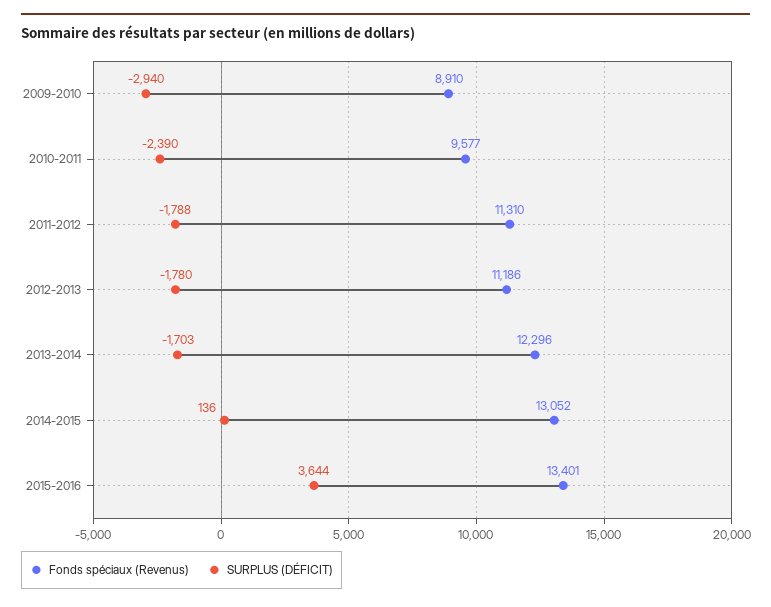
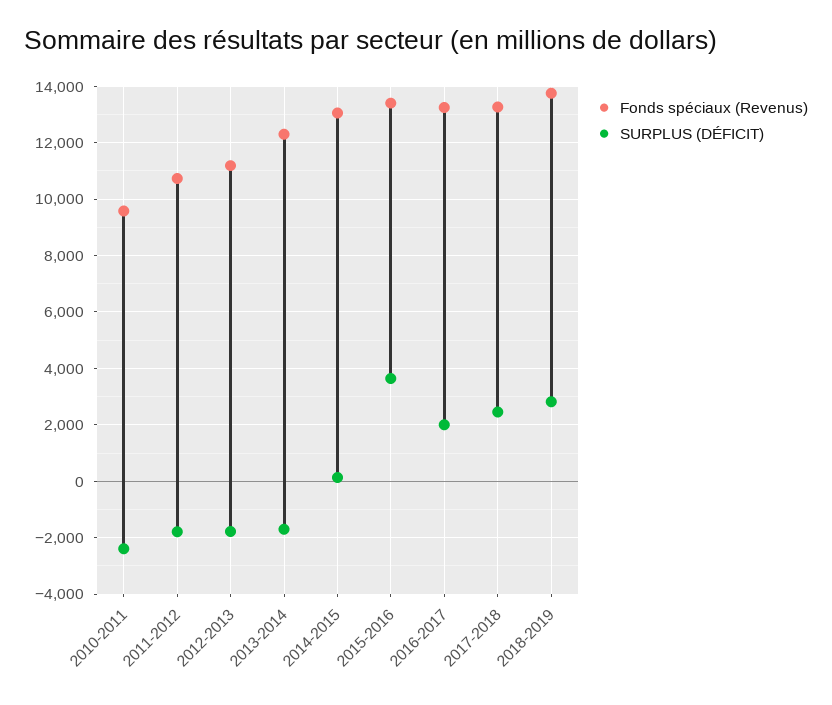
Fonds spéciaux (Revenus), 2009-2010: 8910 -> none
SURPLUS (DÉFICIT), 2009-2010: -2940 -> none
Fonds spéciaux (Revenus), 2011-2012: 11310 -> 10750
Fonds spéciaux (Revenus), 2016-2017: none -> 13250
SURPLUS (DÉFICIT), 2016-2017: none -> 2000
Fonds spéciaux (Revenus), 2017-2018: none -> 13250
SURPLUS (DÉFICIT), 2017-2018: none -> 2500
Fonds spéciaux (Revenus), 2018-2019: none -> 13750
SURPLUS (DÉFICIT), 2018-2019: none -> 2750

